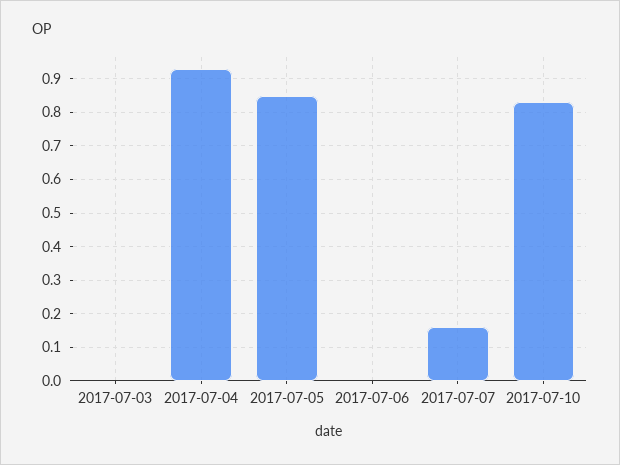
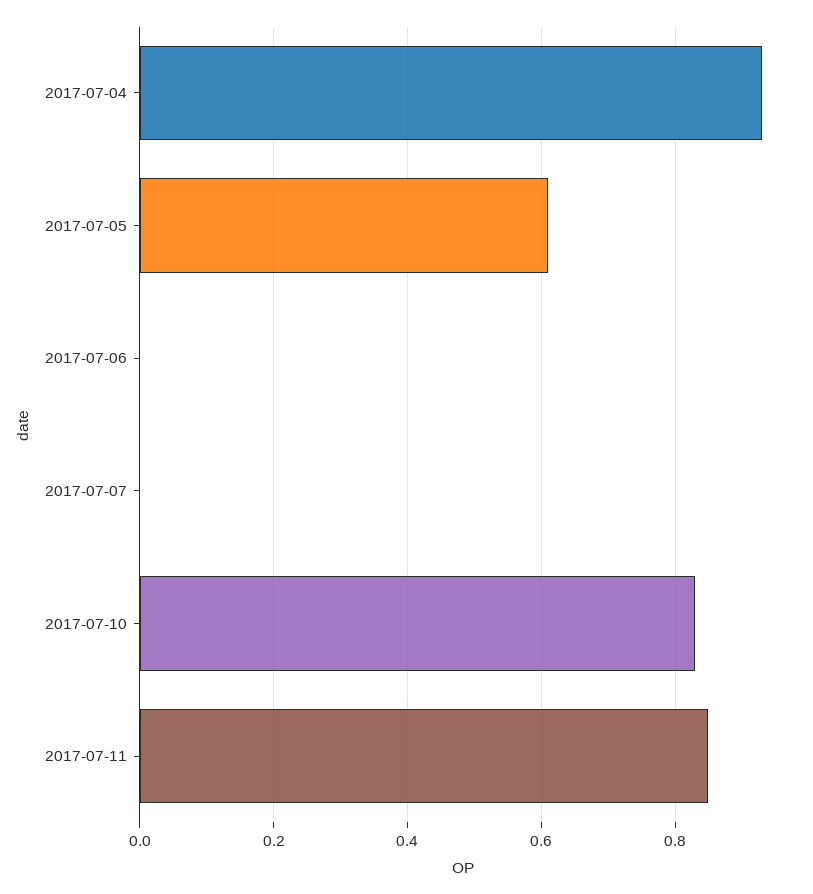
2017-07-03: 0 -> none
2017-07-05: 0.85 -> 0.6
2017-07-07: 0.15 -> 0
2017-07-11: none -> 0.85

